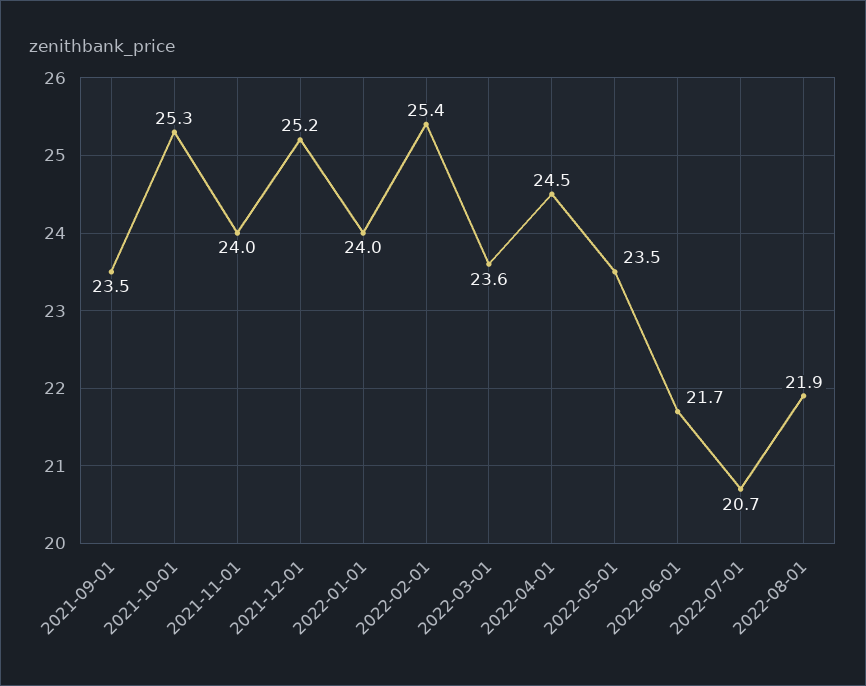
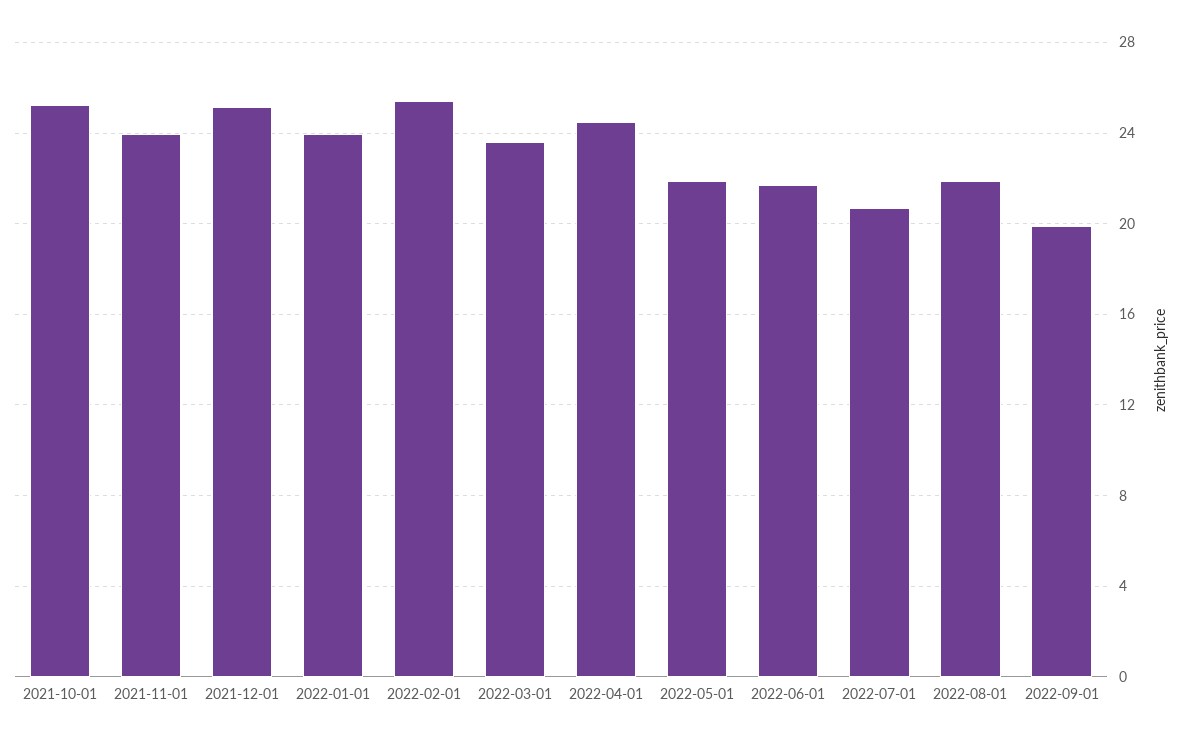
2021-09-01: 23.5 -> none
2022-05-01: 23.5 -> 22
2022-09-01: none -> 20

